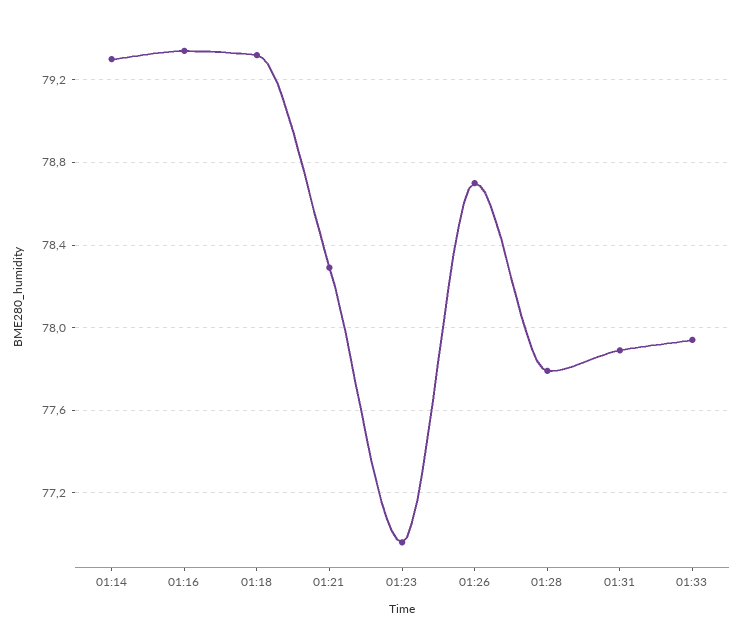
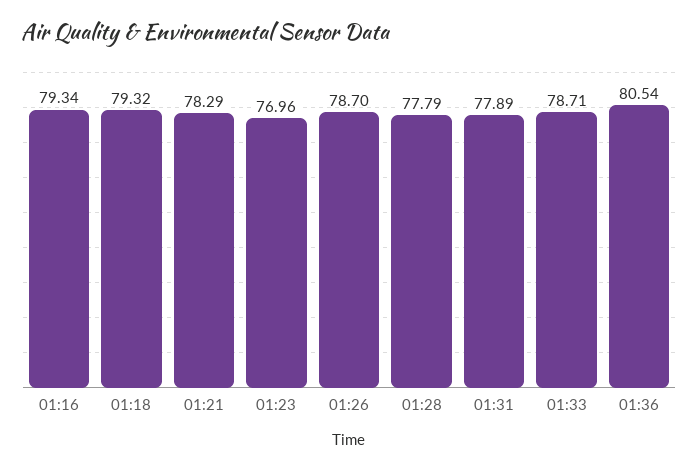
01:14: 79.3 -> none
01:33: 77.95 -> 78.71
01:36: none -> 80.54

